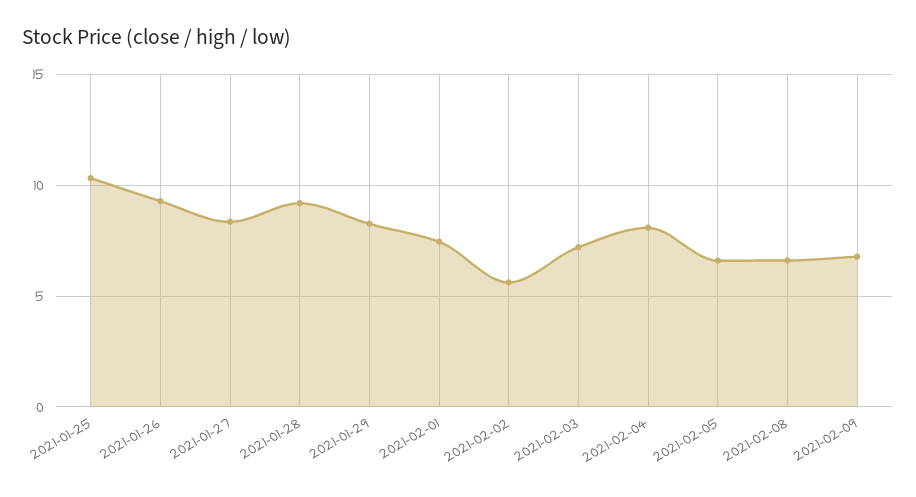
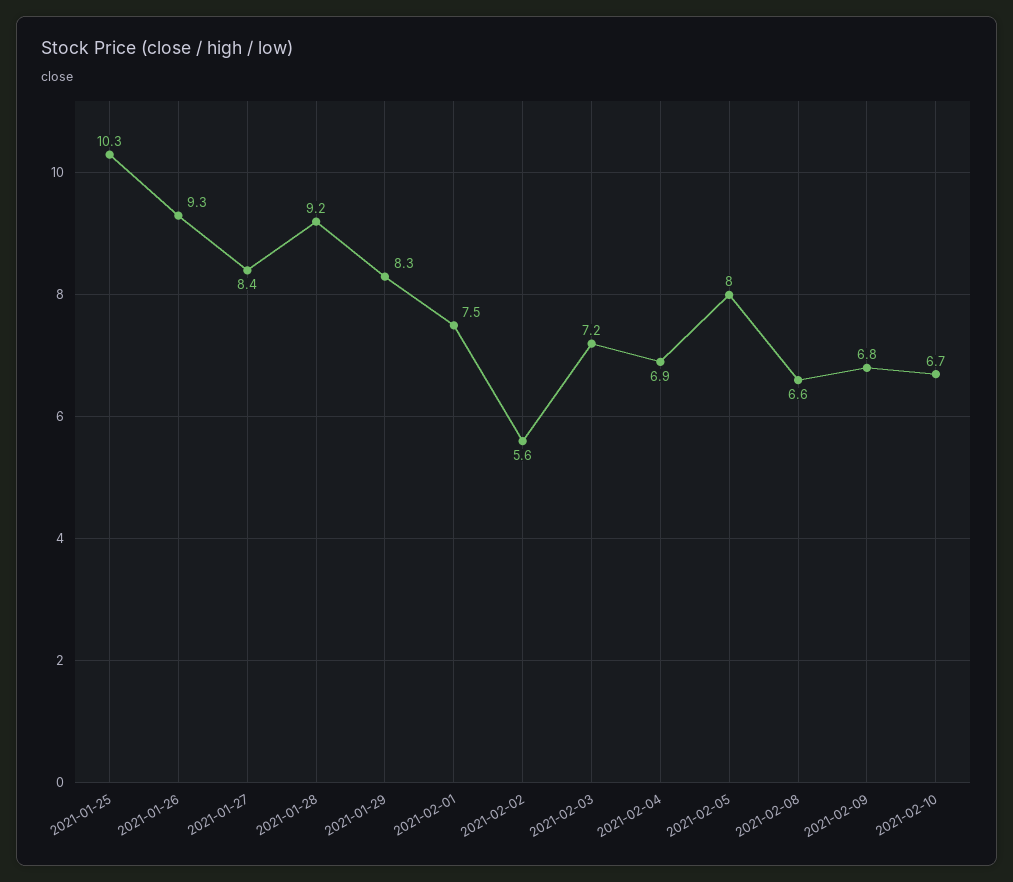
2021-02-04: 8 -> 6.9
2021-02-05: 6.5 -> 8
2021-02-10: none -> 6.7

